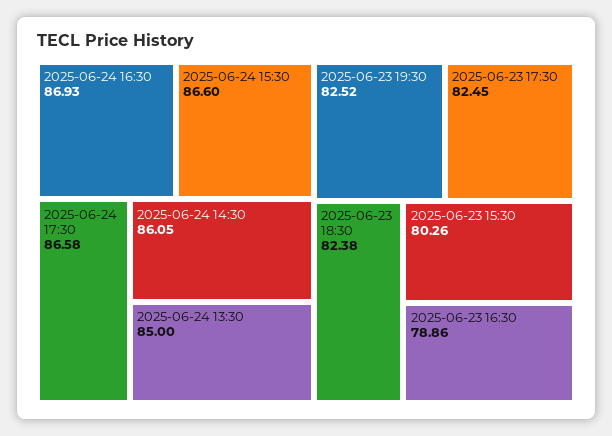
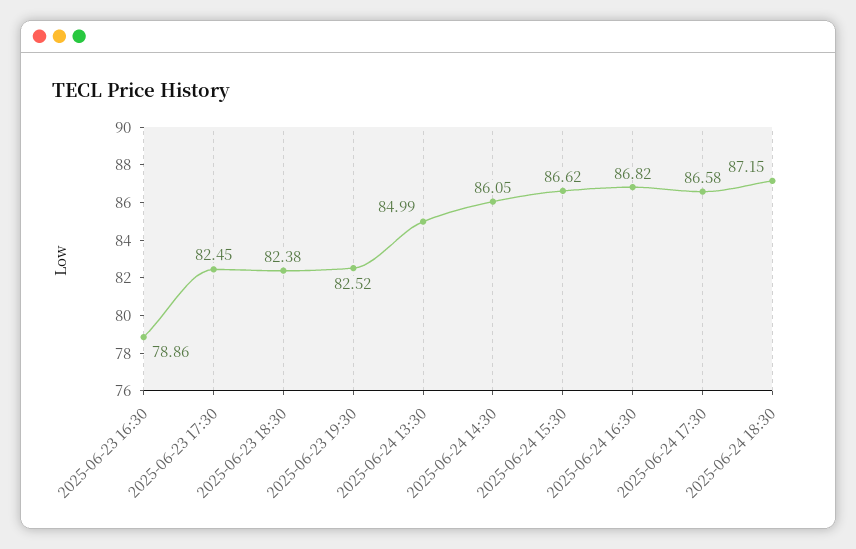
2025-06-24 16:30: 86.93 -> 86.82
2025-06-24 15:30: 86.6 -> 86.62
2025-06-24 13:30: 85 -> 84.99
2025-06-23 15:30: 80.26 -> none
2025-06-24 18:30: none -> 87.15

